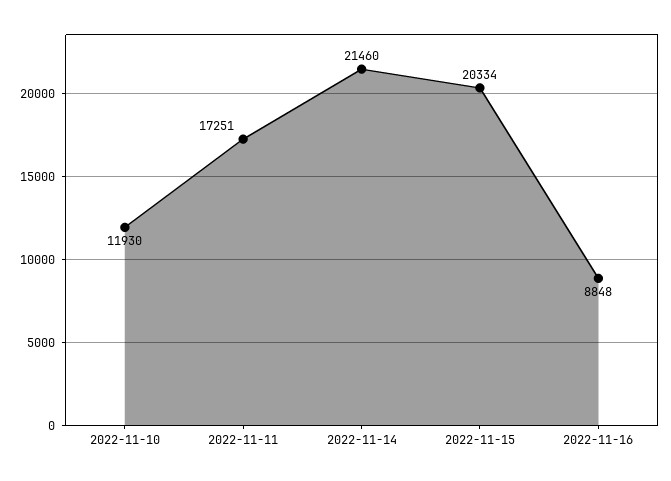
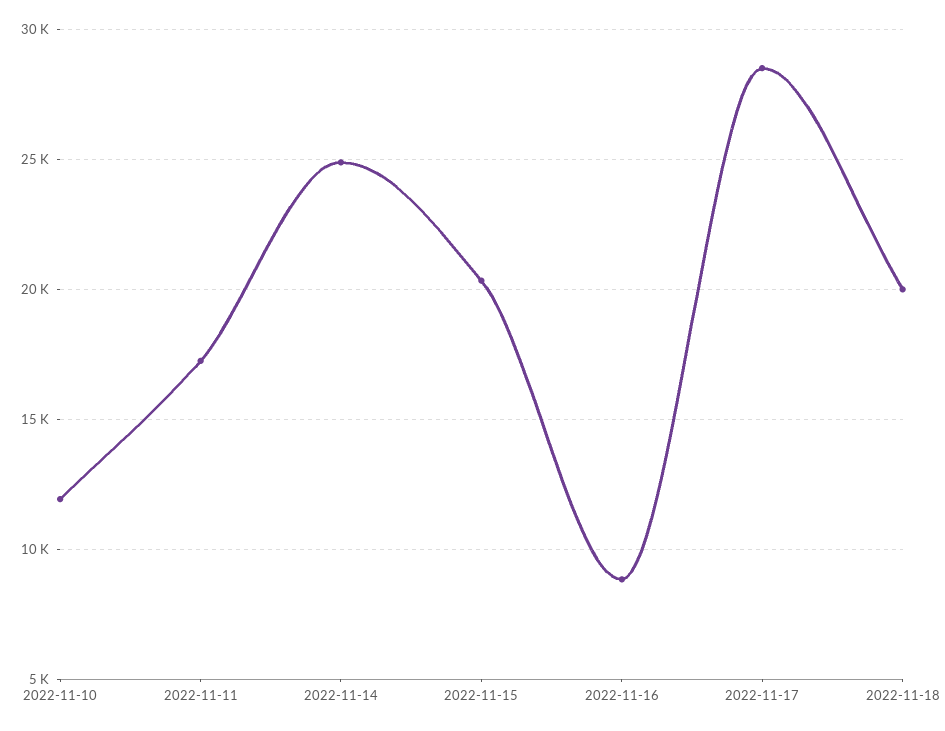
2022-11-14: 21460 -> 25000
2022-11-17: none -> 28500
2022-11-18: none -> 20000

